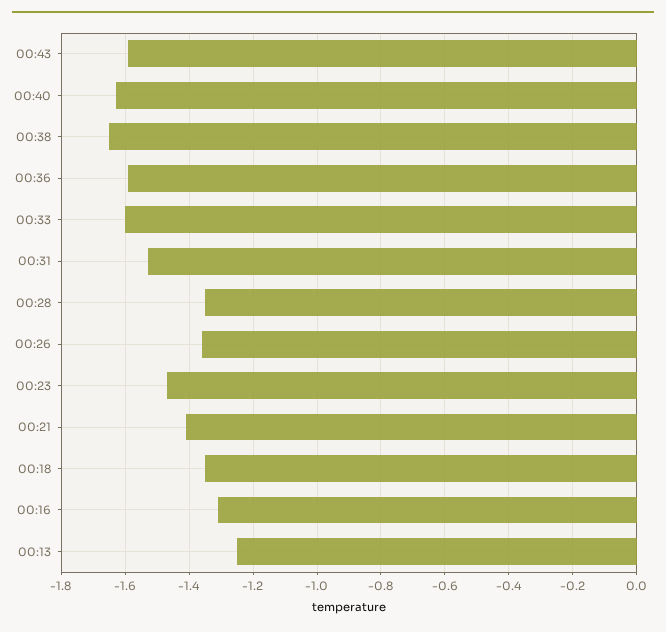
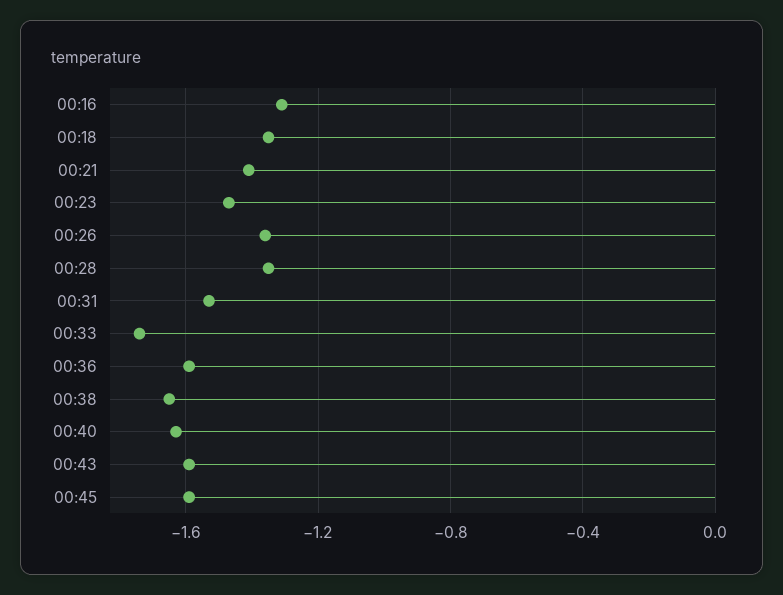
00:33: -1.6 -> -1.75
00:13: -1.25 -> none
00:45: none -> -1.6

